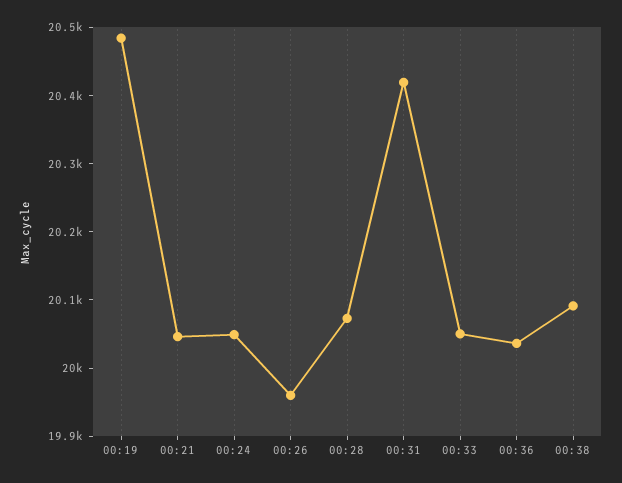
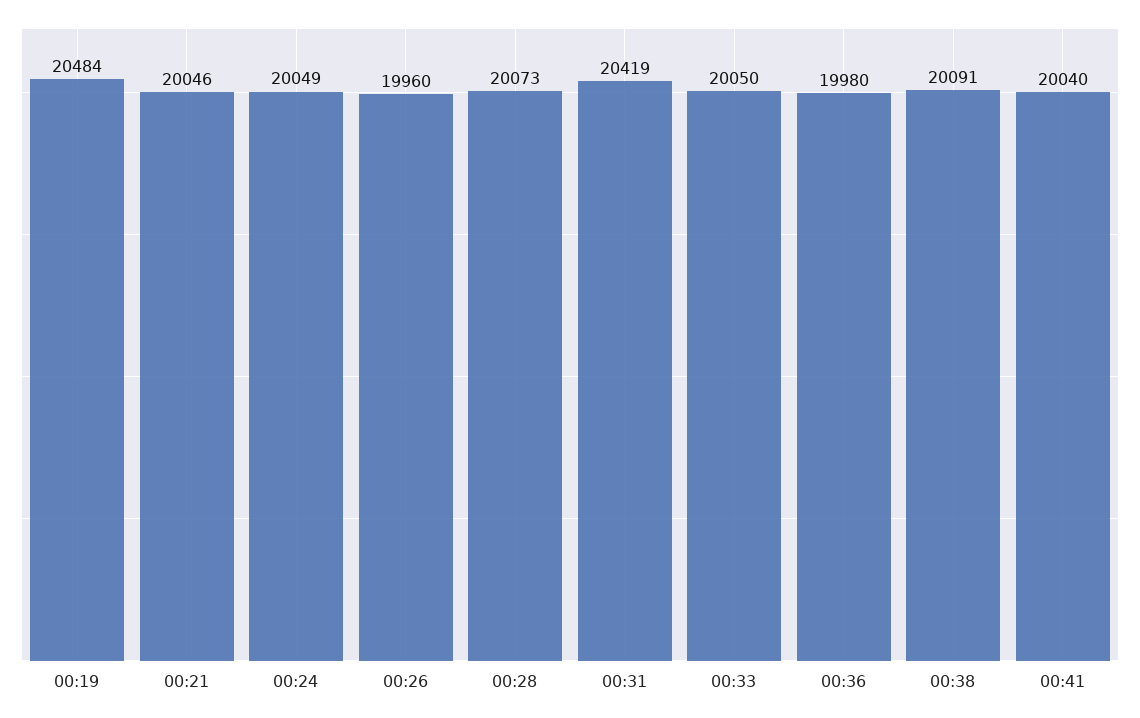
00:36: 20040 -> 19980
00:41: none -> 20040

